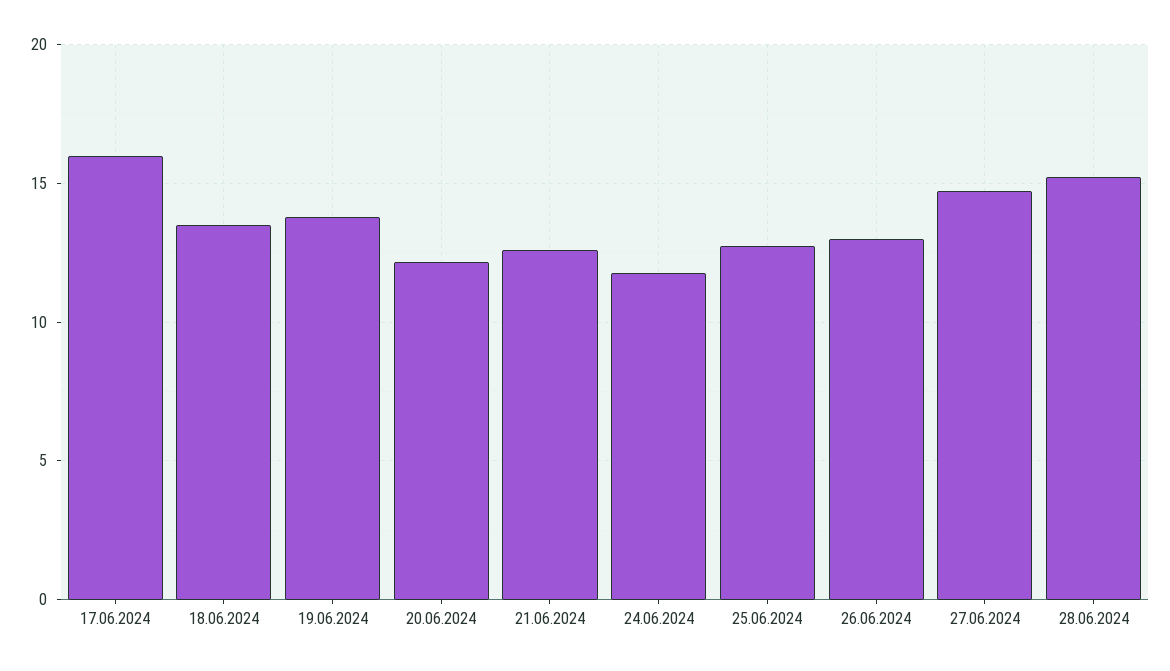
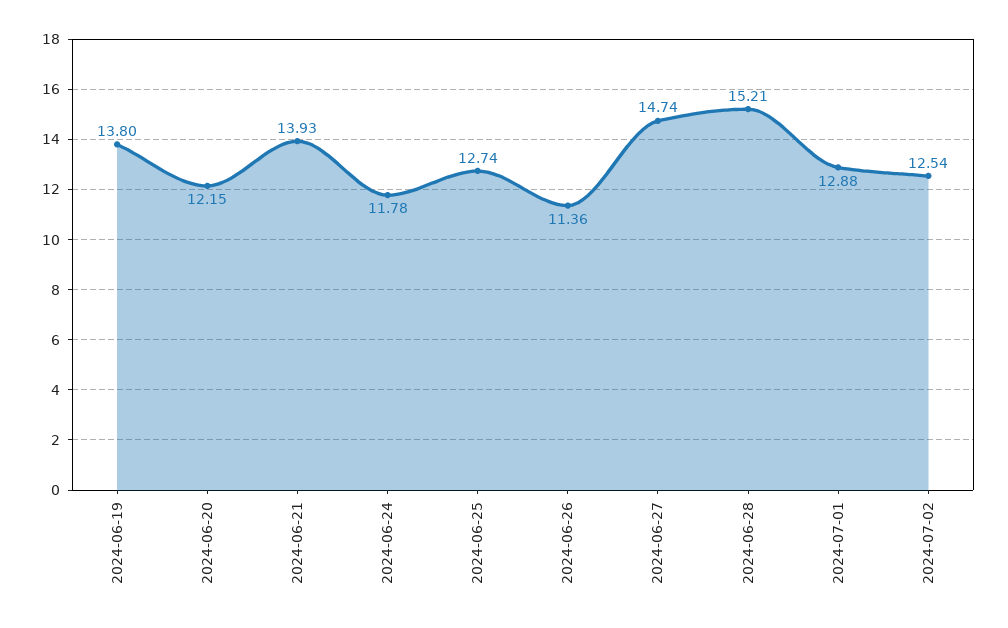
17.06.2024: 16 -> none
18.06.2024: 13.5 -> none
21.06.2024: 12.5 -> 13.93
26.06.2024: 13 -> 11.36
2024-07-01: none -> 12.88
2024-07-02: none -> 12.54

